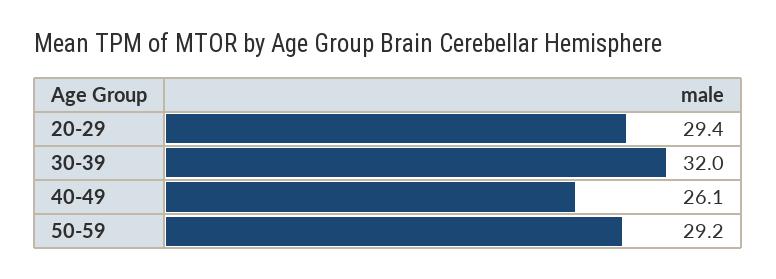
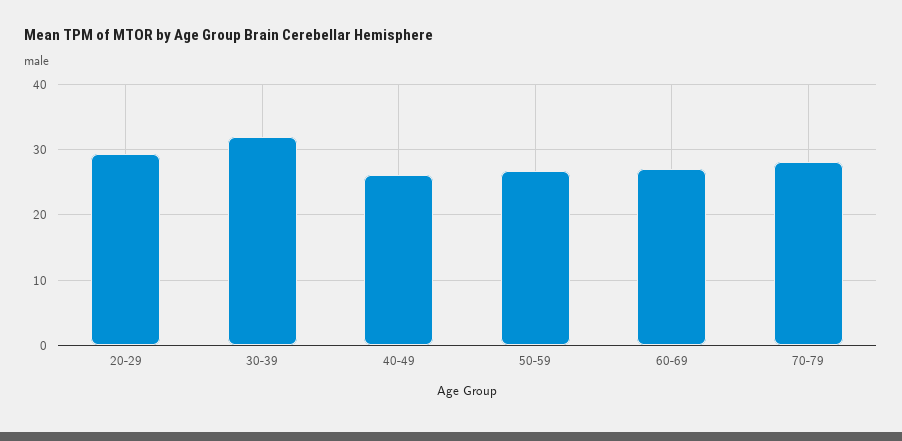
50-59: 29.2 -> 27
60-69: none -> 27
70-79: none -> 28

